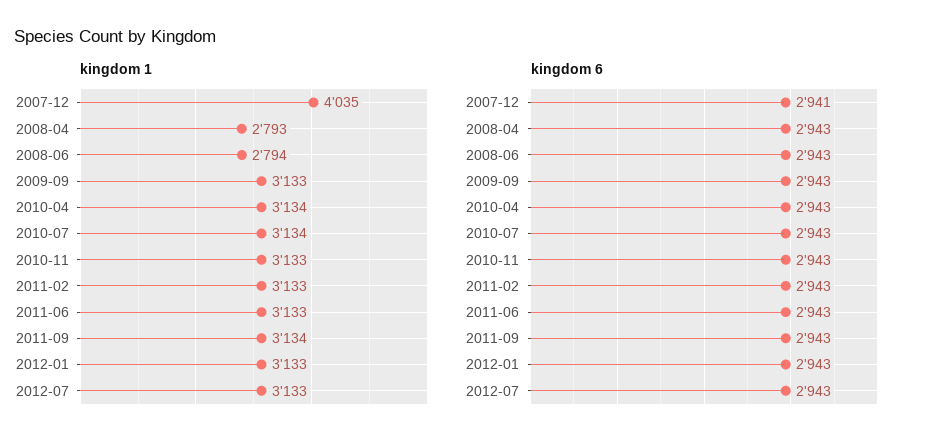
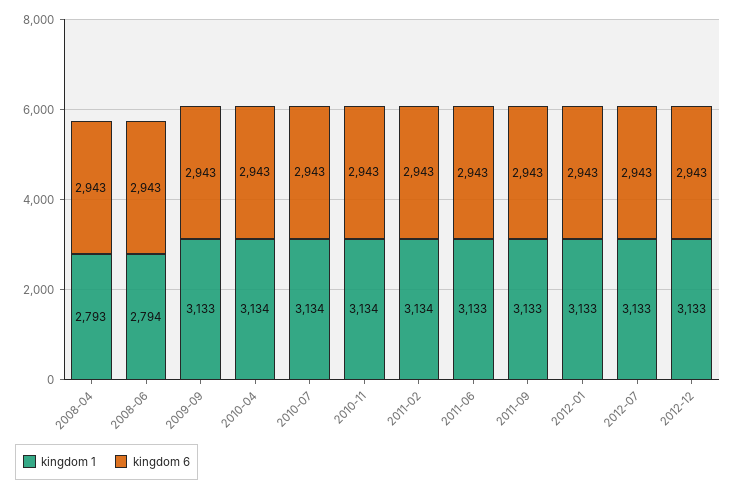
kingdom 1, 2007-12: 4035 -> none
kingdom 1, 2010-11: 3133 -> 3134
kingdom 1, 2011-02: 3133 -> 3134
kingdom 1, 2011-09: 3134 -> 3133
kingdom 6, 2007-12: 2941 -> none
kingdom 1, 2012-12: none -> 3133
kingdom 6, 2012-12: none -> 2943

